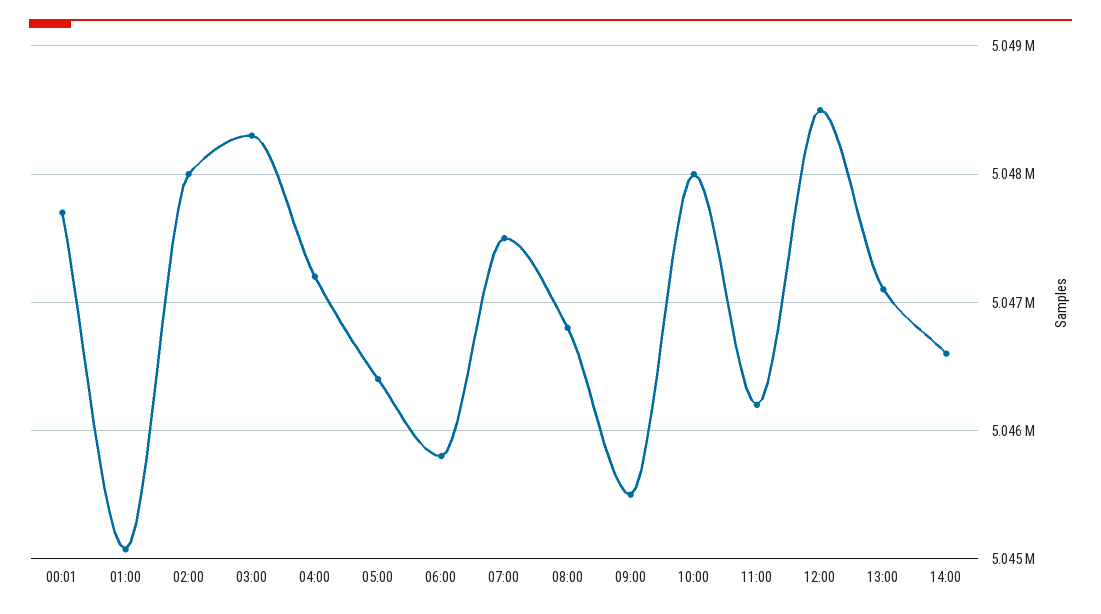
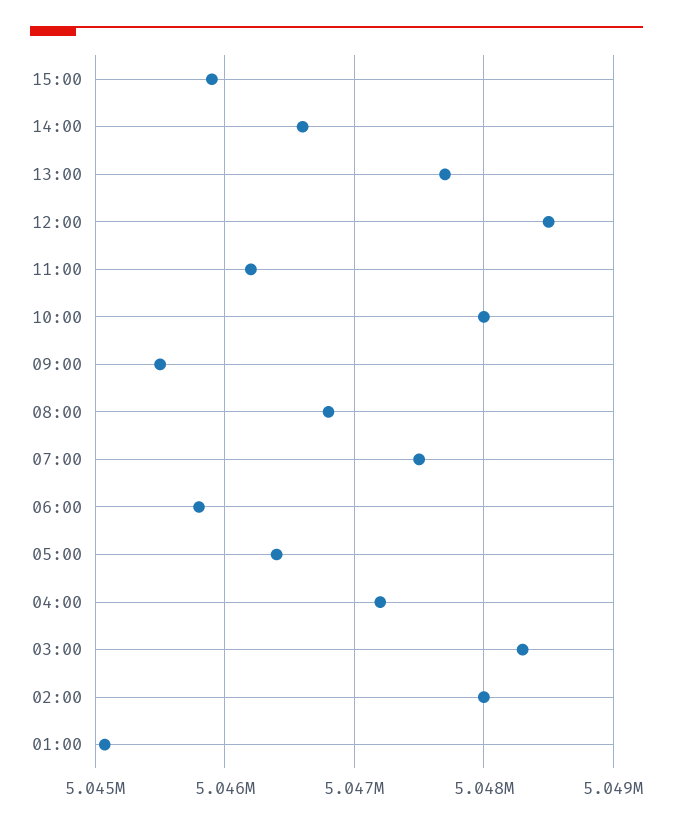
00:01: 5047700 -> none
13:00: 5047100 -> 5047700
15:00: none -> 5045900

